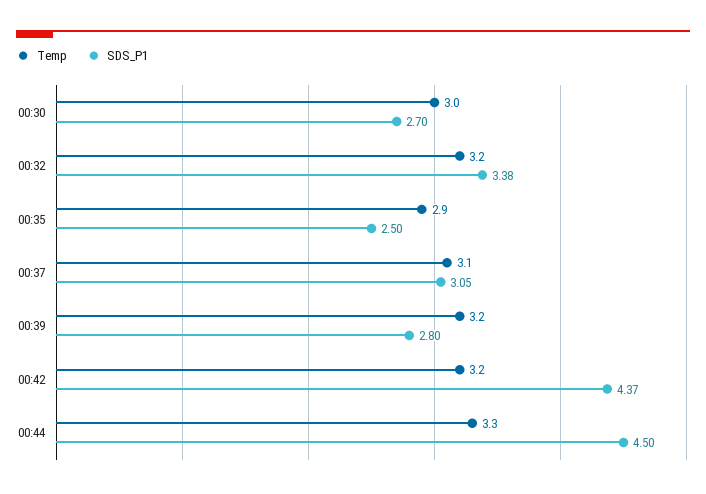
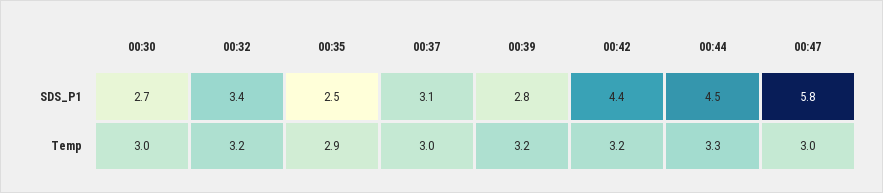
Temp, 00:37: 3.1 -> 3
SDS_P1, 00:47: none -> 5.8
Temp, 00:47: none -> 3

